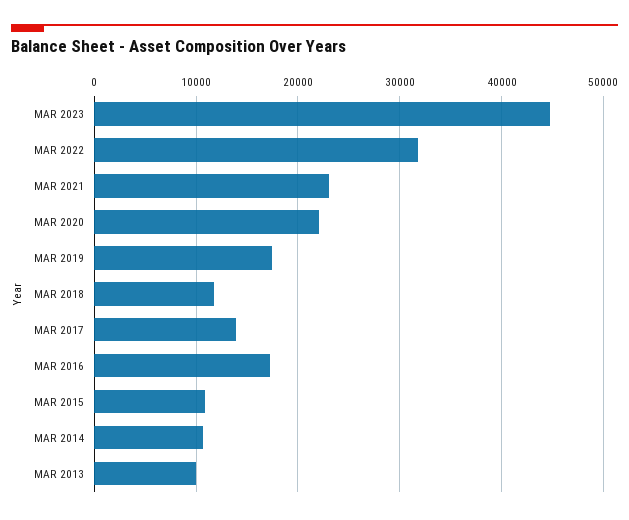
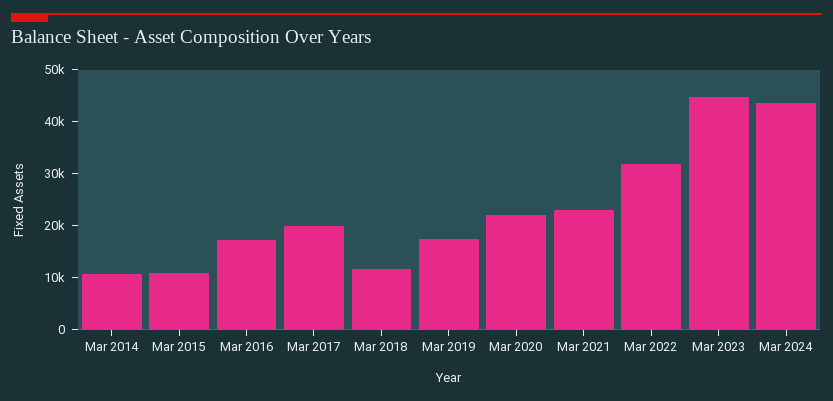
MAR 2017: 14000 -> 20000
MAR 2013: 10000 -> none
Mar 2024: none -> 44000

